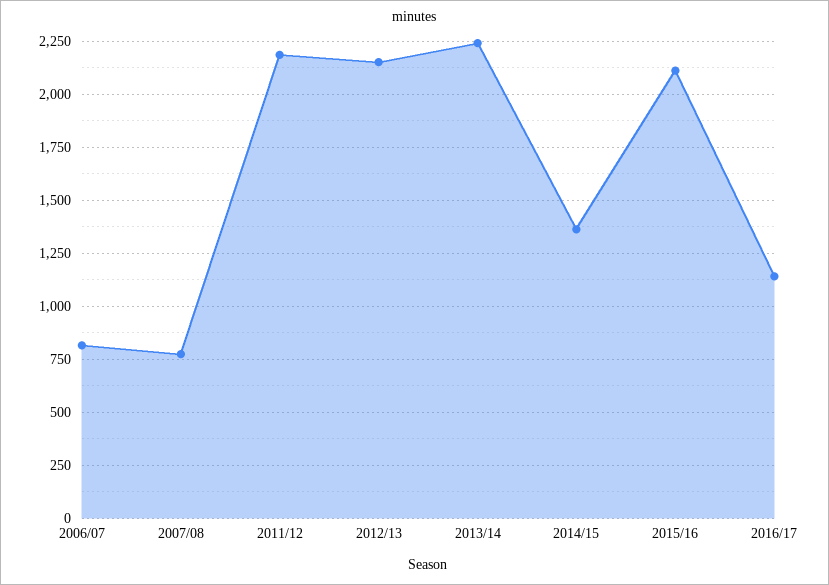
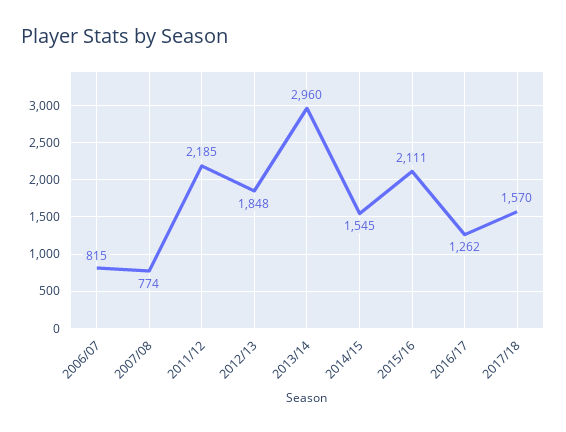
2012/13: 2150 -> 1848
2013/14: 2250 -> 2960
2014/15: 1350 -> 1545
2016/17: 1150 -> 1262
2017/18: none -> 1570

